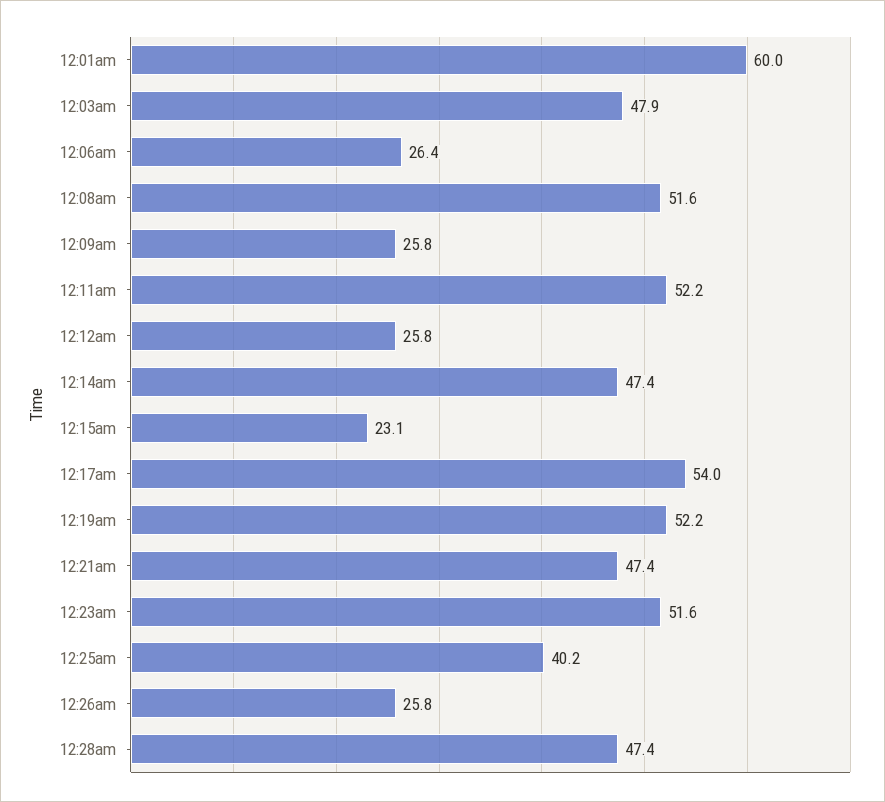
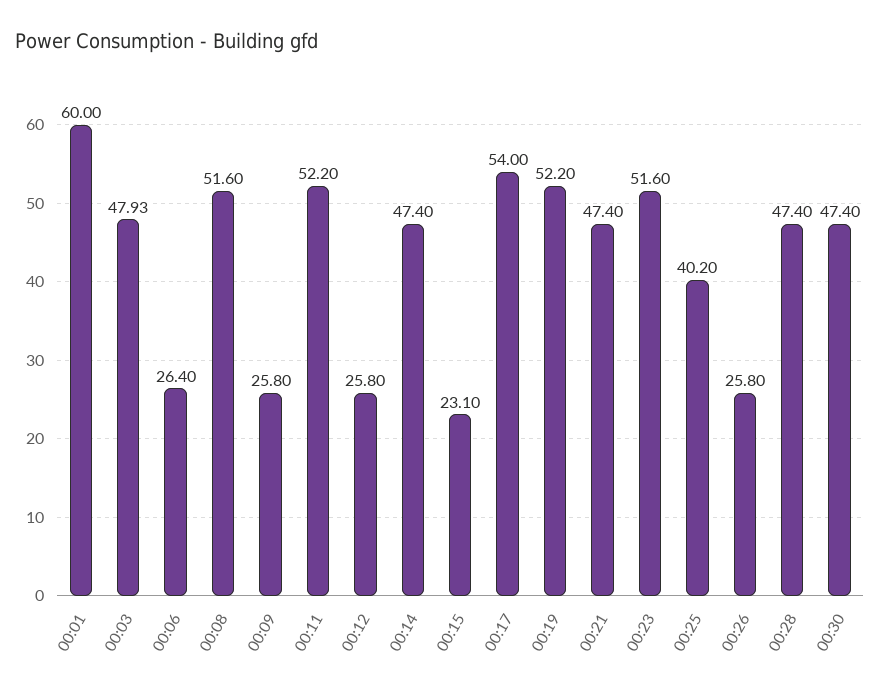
00:30: none -> 47.4

